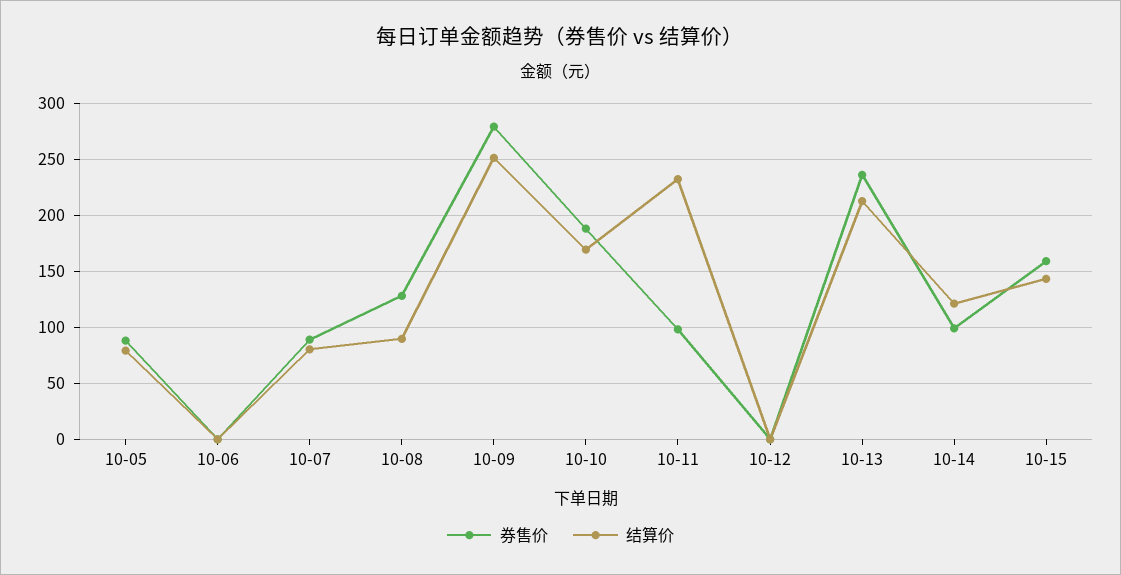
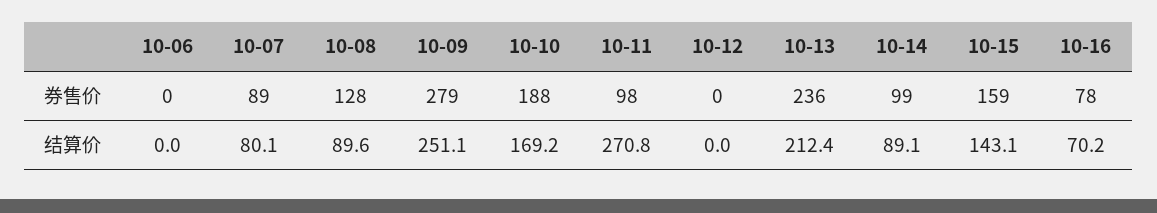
券售价, 10-05: 90 -> none
结算价, 10-05: 80 -> none
结算价, 10-11: 230 -> 270.8
结算价, 10-14: 120 -> 89.1
券售价, 10-16: none -> 78
结算价, 10-16: none -> 70.2

